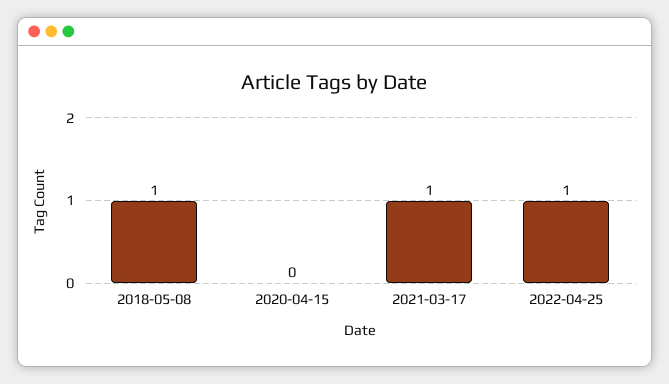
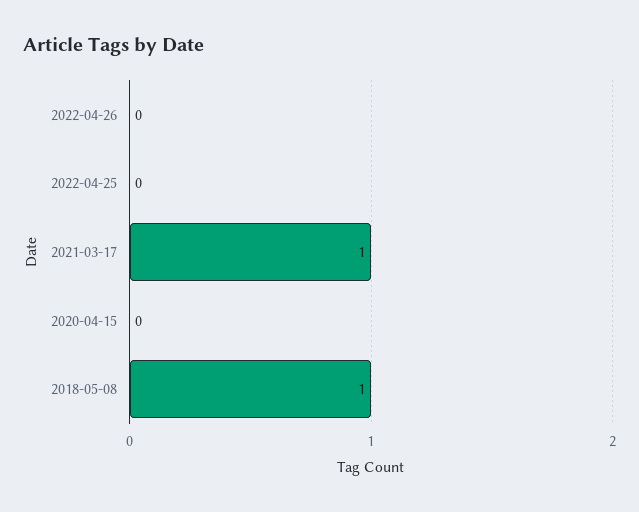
2022-04-25: 1 -> 0
2022-04-26: none -> 0

